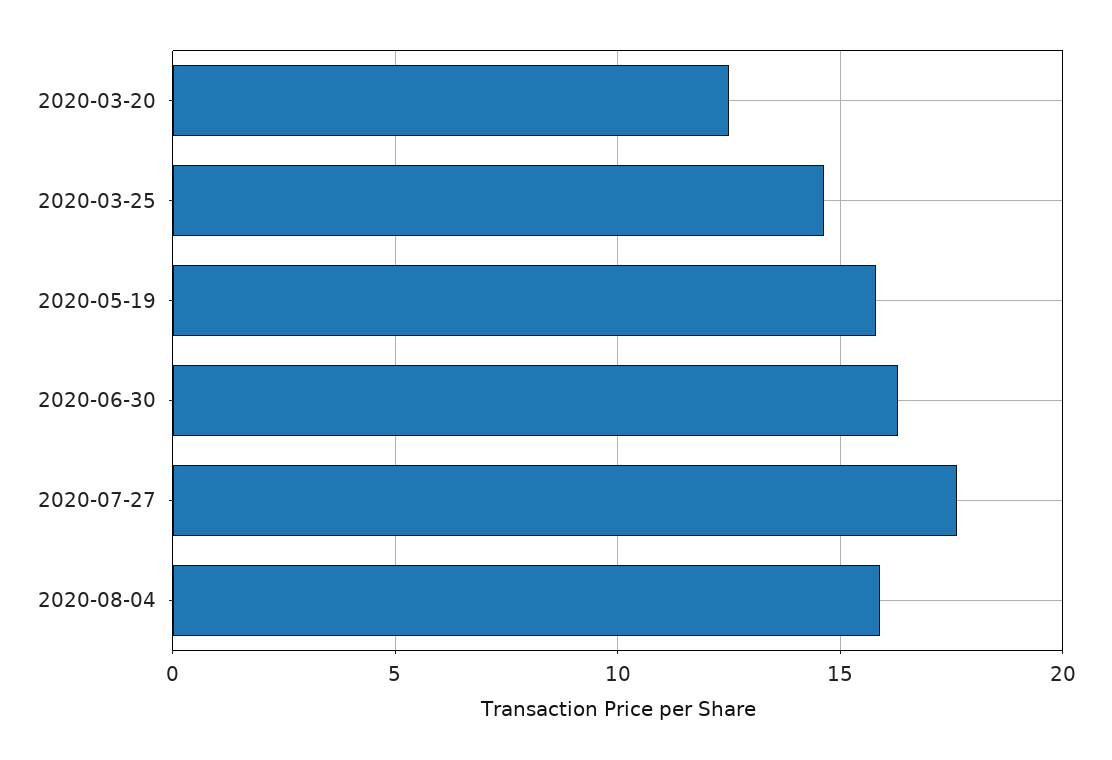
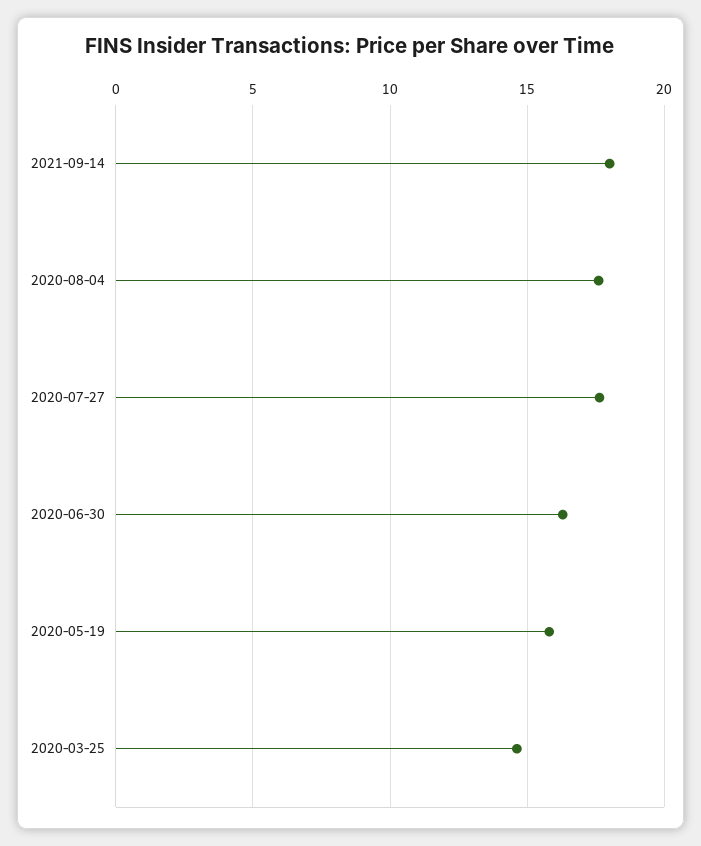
2020-03-20: 12.5 -> none
2020-08-04: 16 -> 17.5
2021-09-14: none -> 18

